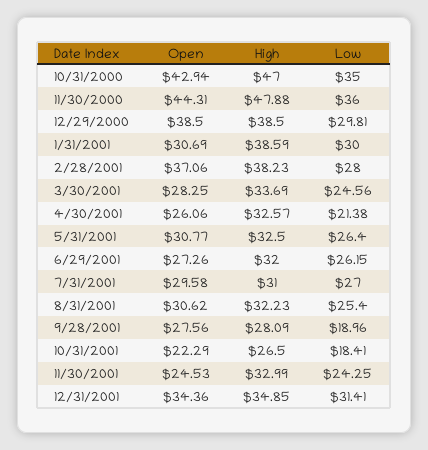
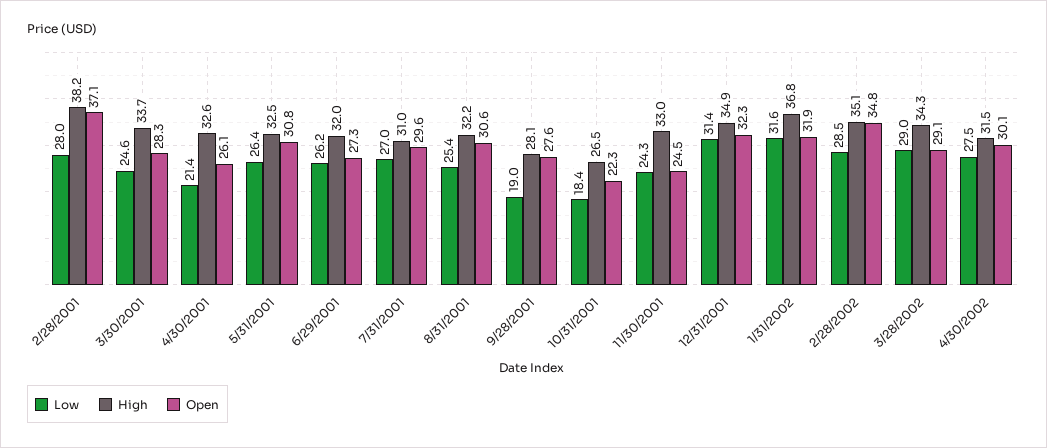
Open, 10/31/2000: 42.94 -> none
High, 10/31/2000: 47 -> none
Low, 10/31/2000: 35 -> none
Open, 11/30/2000: 44.31 -> none
High, 11/30/2000: 47.88 -> none
Low, 11/30/2000: 36 -> none
Open, 12/29/2000: 38.5 -> none
High, 12/29/2000: 38.5 -> none
Low, 12/29/2000: 29.81 -> none
Open, 1/31/2001: 30.69 -> none
High, 1/31/2001: 38.59 -> none
Low, 1/31/2001: 30 -> none
Open, 12/31/2001: 34.36 -> 32.3
Low, 1/31/2002: none -> 31.6
High, 1/31/2002: none -> 36.8
Open, 1/31/2002: none -> 31.9
Low, 2/28/2002: none -> 28.5
High, 2/28/2002: none -> 35.1
Open, 2/28/2002: none -> 34.8
Low, 3/28/2002: none -> 29
High, 3/28/2002: none -> 34.3
Open, 3/28/2002: none -> 29.1
Low, 4/30/2002: none -> 27.5
High, 4/30/2002: none -> 31.5
Open, 4/30/2002: none -> 30.1

